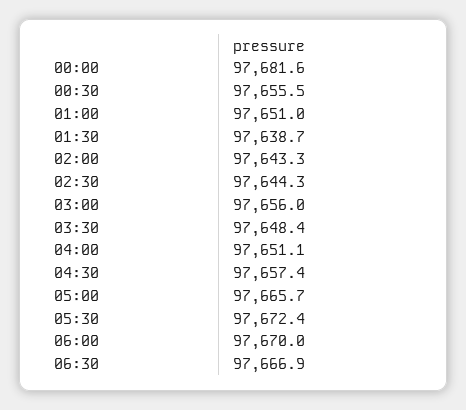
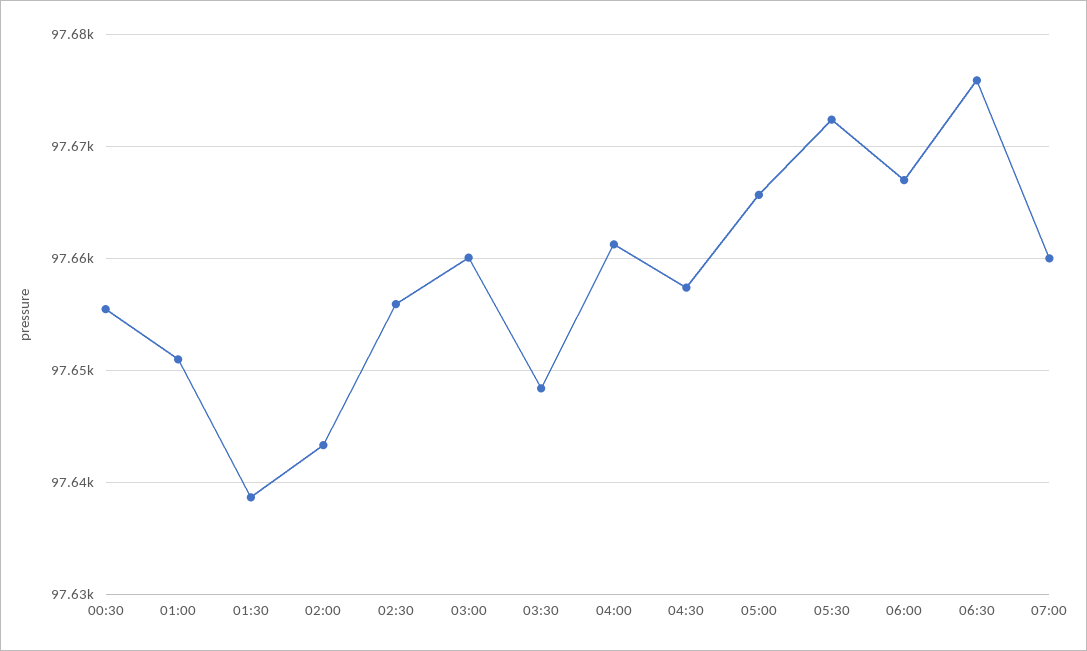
00:00: 97681.6 -> none
02:30: 97644.3 -> 97656
03:00: 97656 -> 97660
04:00: 97651.1 -> 97661
06:00: 97670 -> 97667
06:30: 97666.9 -> 97676
07:00: none -> 97660

